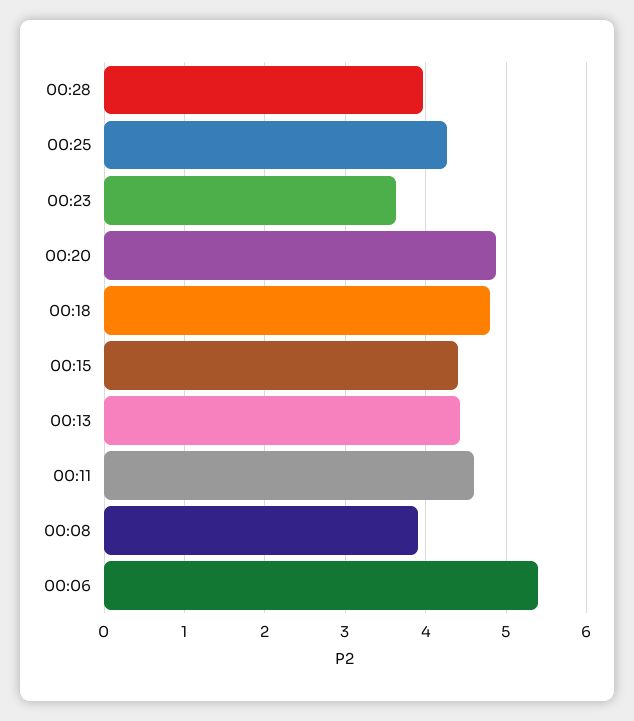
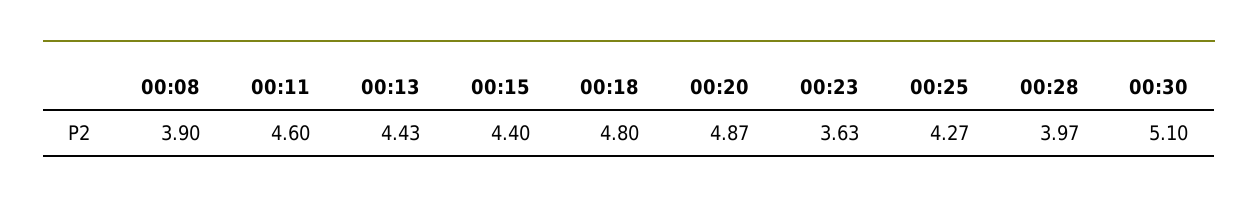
00:06: 5.4 -> none
00:30: none -> 5.1

